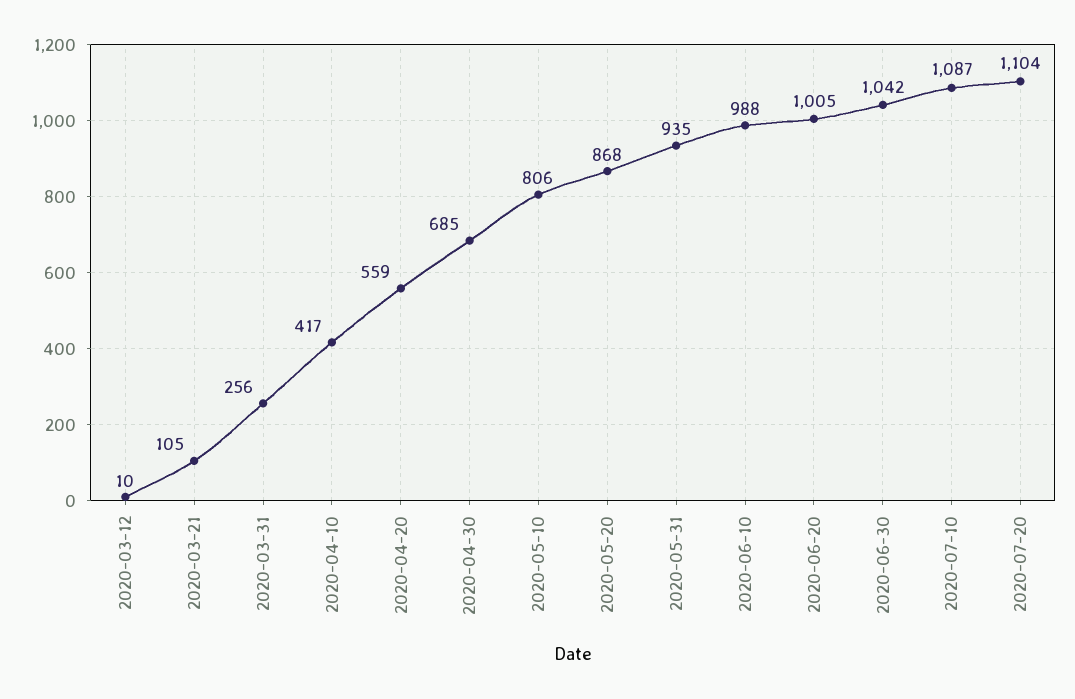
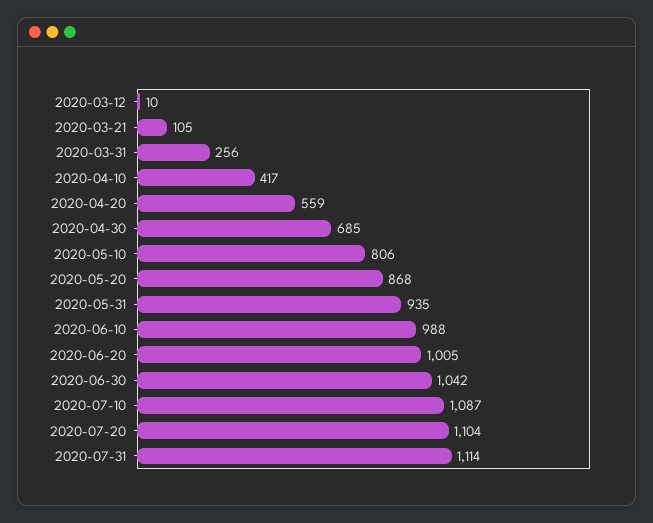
2020-07-31: none -> 1114

